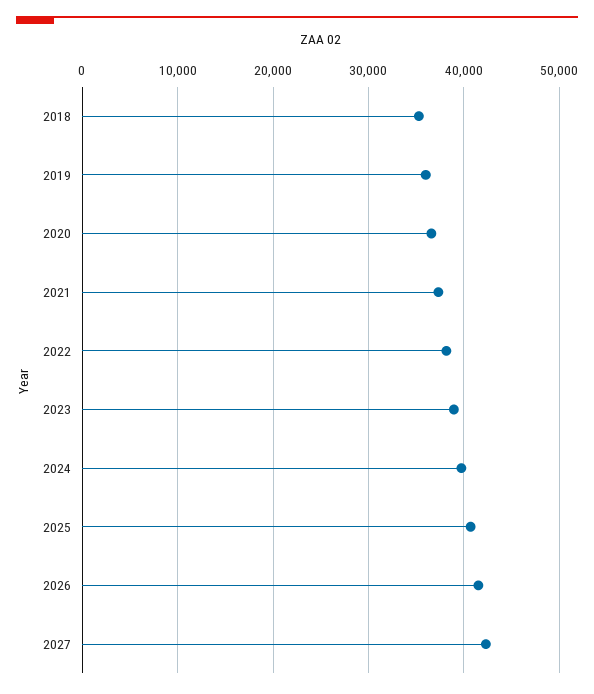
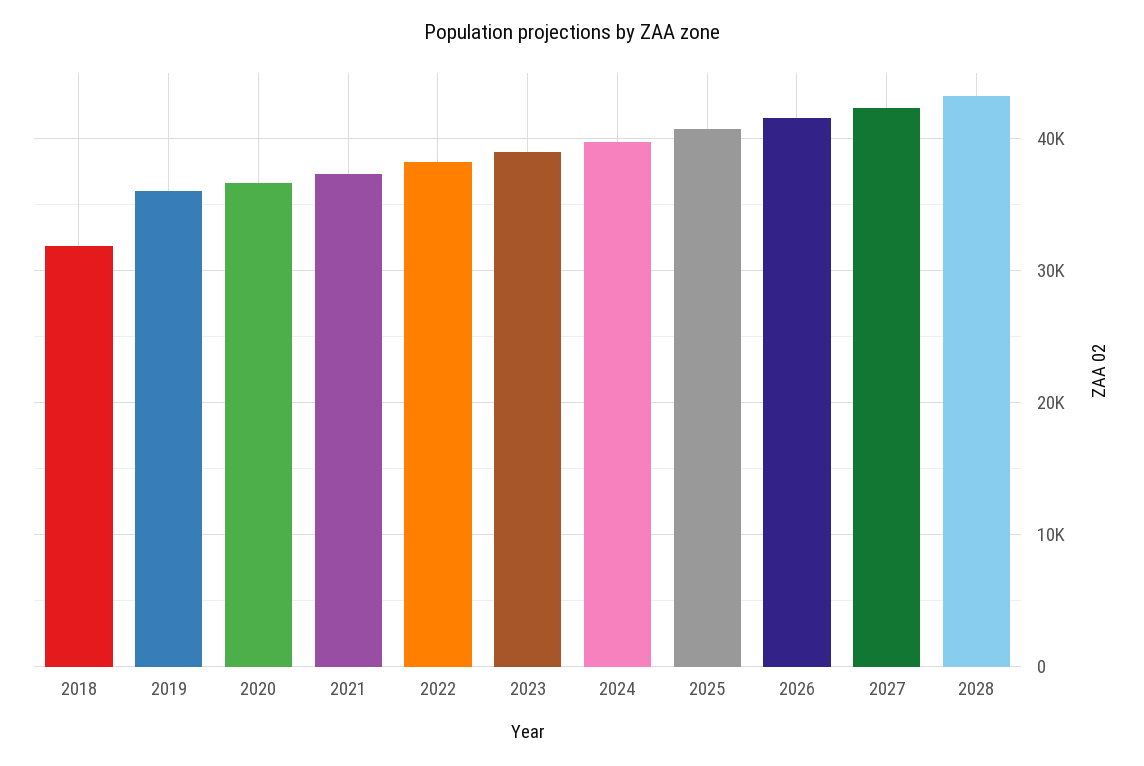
2018: 35000 -> 32000
2028: none -> 43000

